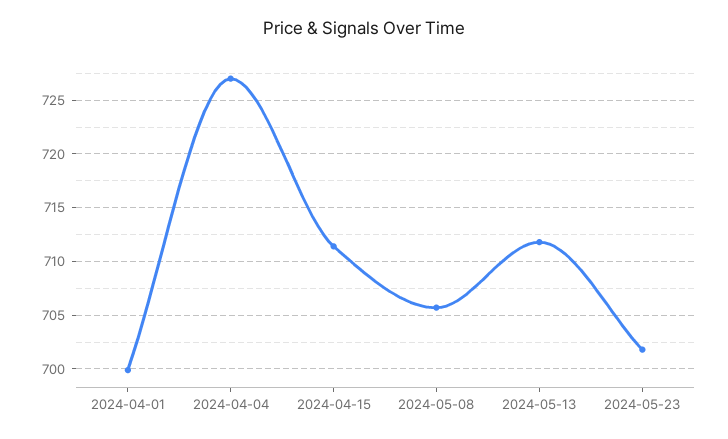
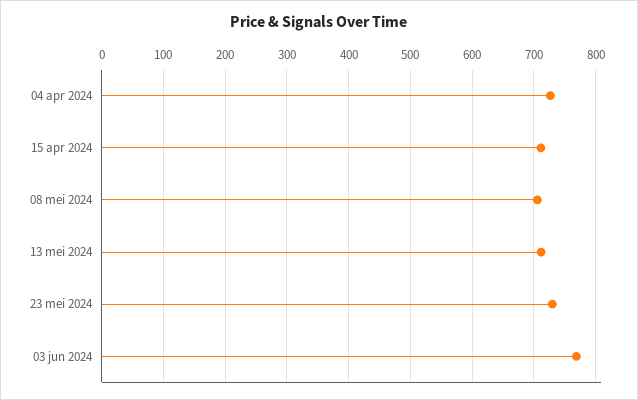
2024-04-01: 700 -> none
2024-05-23: 702 -> 730
03 jun 2024: none -> 770

